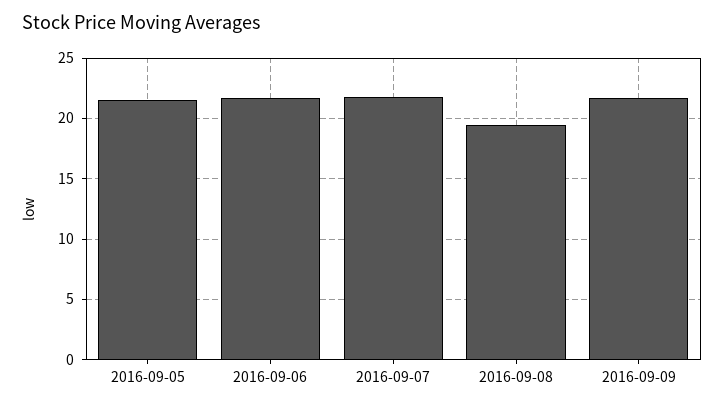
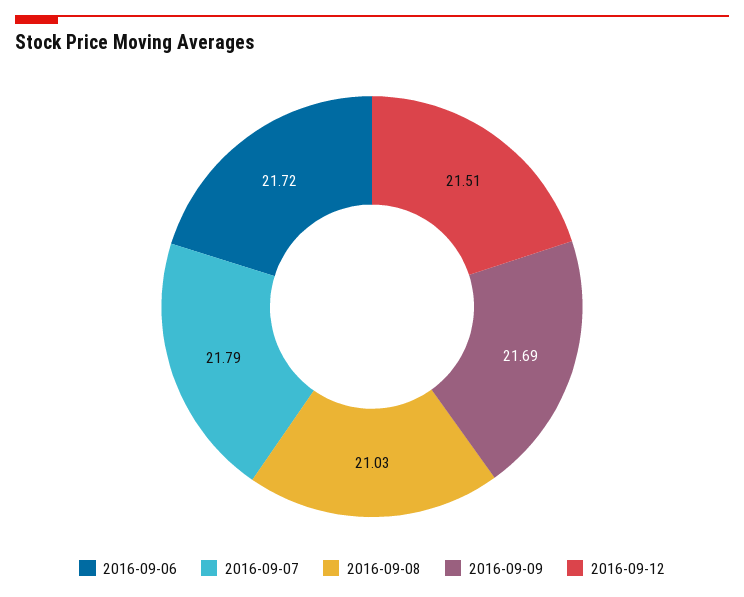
2016-09-05: 21.5 -> none
2016-09-08: 19.5 -> 21.03
2016-09-12: none -> 21.51

